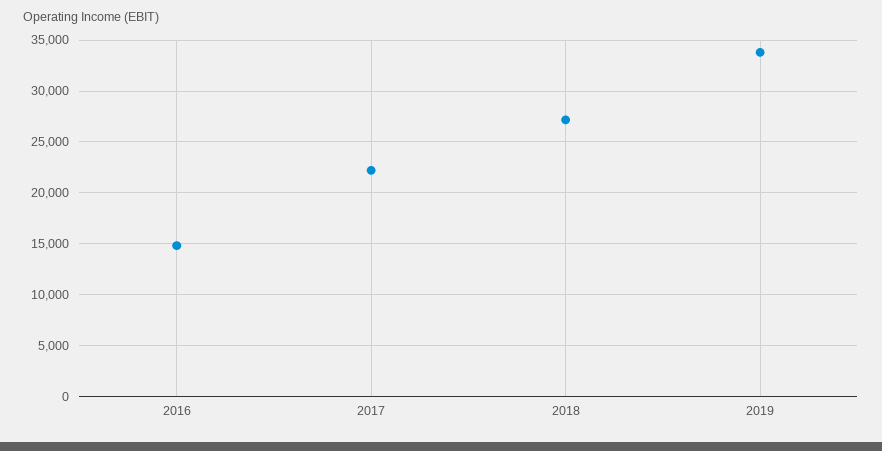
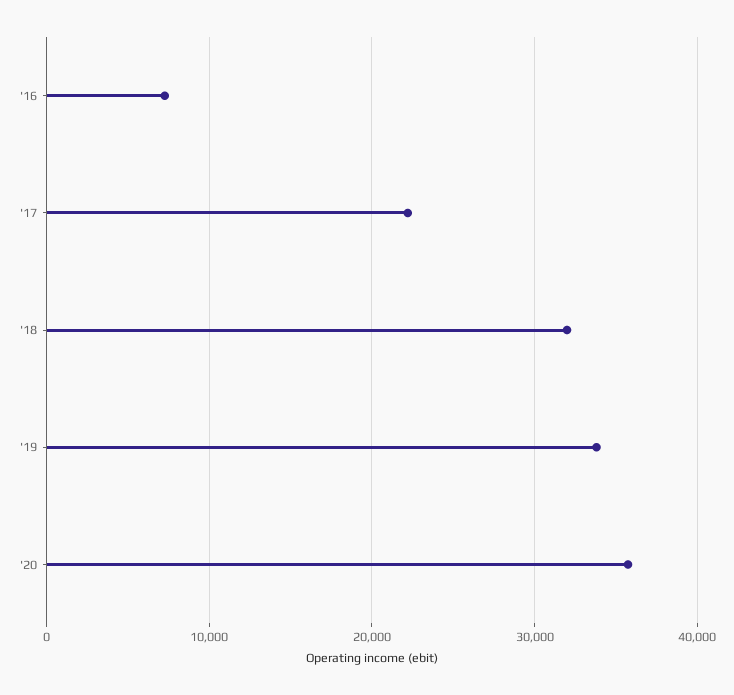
2016: 15000 -> 7000
2018: 27000 -> 32000
'20: none -> 36000

